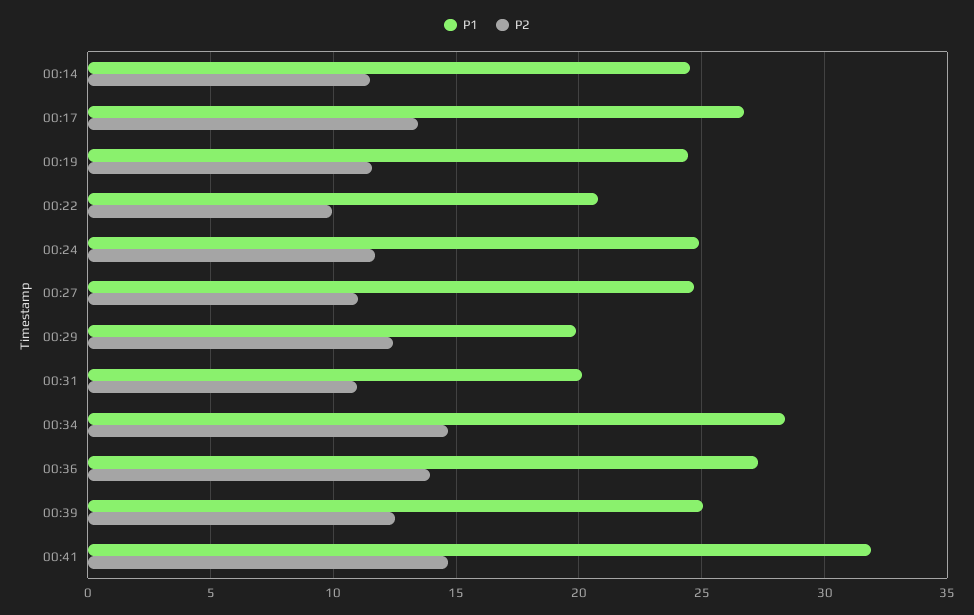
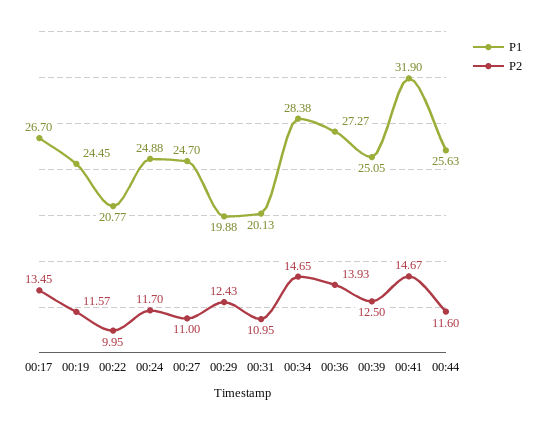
P1, 00:14: 24.5 -> none
P2, 00:14: 11.5 -> none
P1, 00:44: none -> 25.63
P2, 00:44: none -> 11.6

